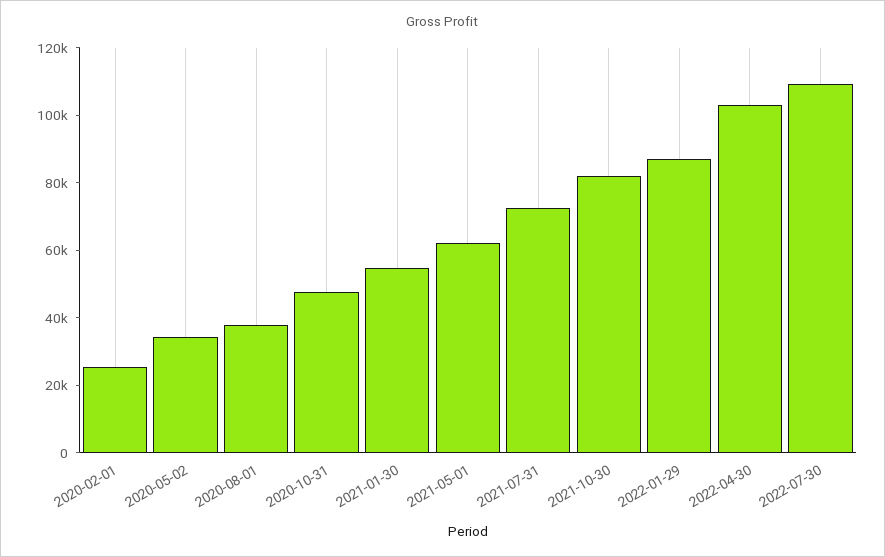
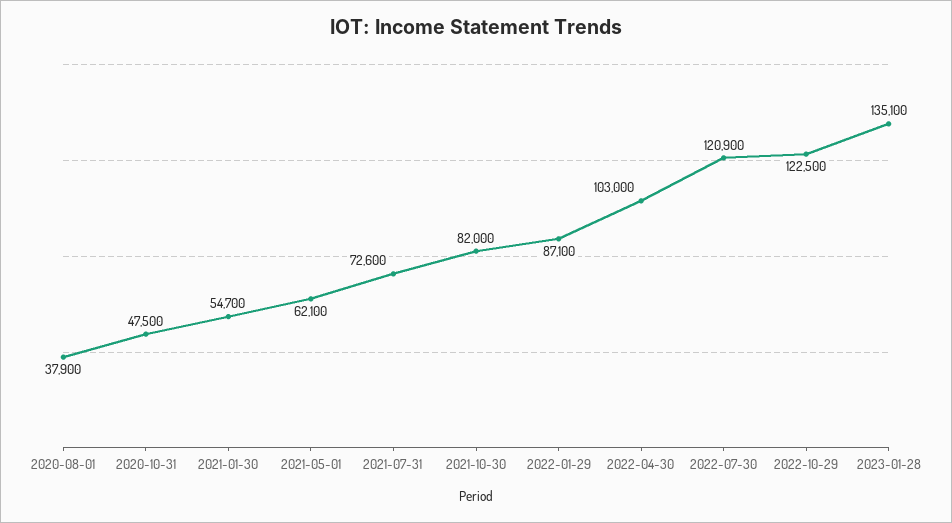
2020-02-01: 25000 -> none
2020-05-02: 35000 -> none
2022-07-30: 110000 -> 120900
2022-10-29: none -> 122500
2023-01-28: none -> 135100

